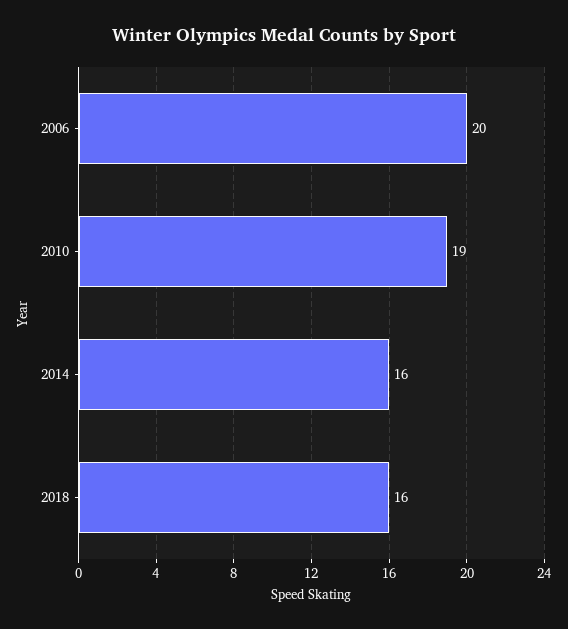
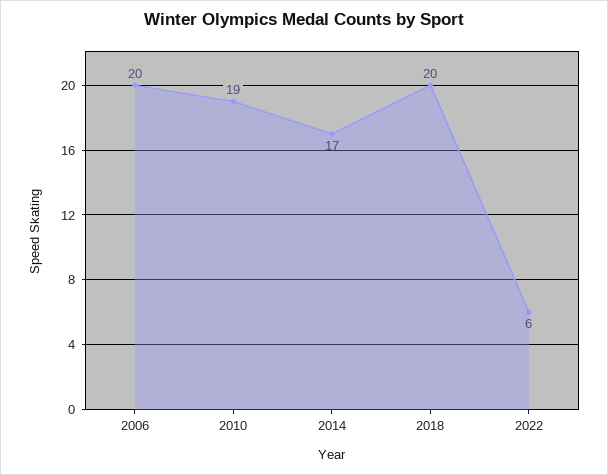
2014: 16 -> 17
2018: 16 -> 20
2022: none -> 6

